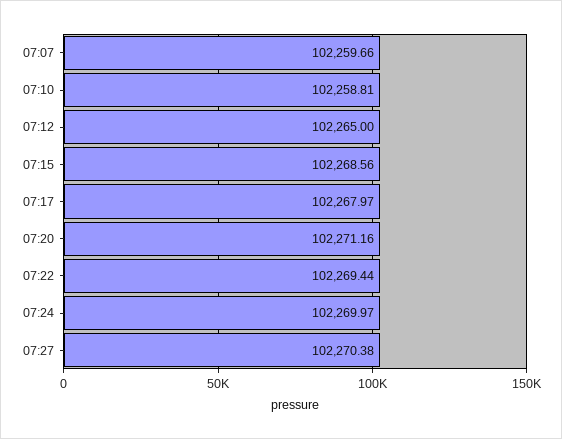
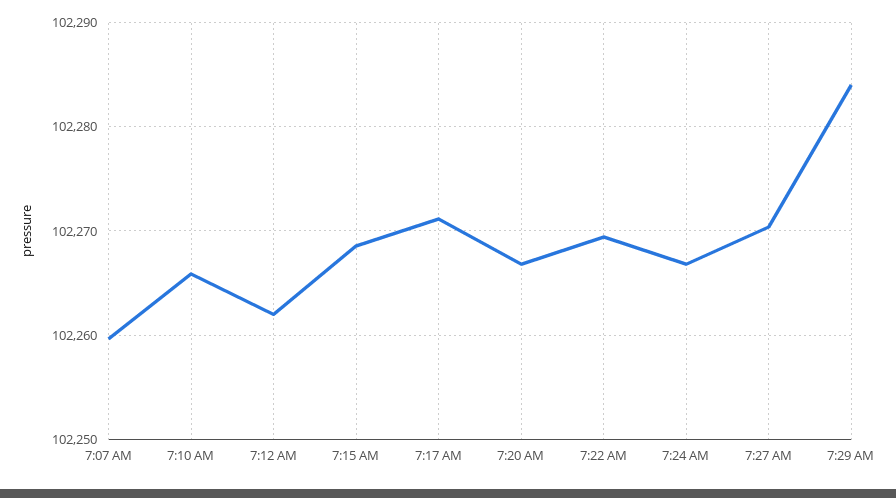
07:10: 102258.81 -> 102266
07:12: 102265 -> 102262
07:17: 102267.97 -> 102271
07:20: 102271.16 -> 102267
07:24: 102269.97 -> 102267
7:29 AM: none -> 102284

